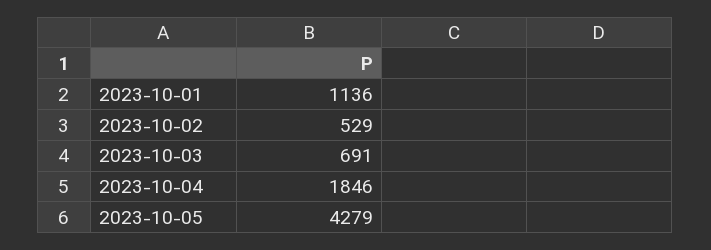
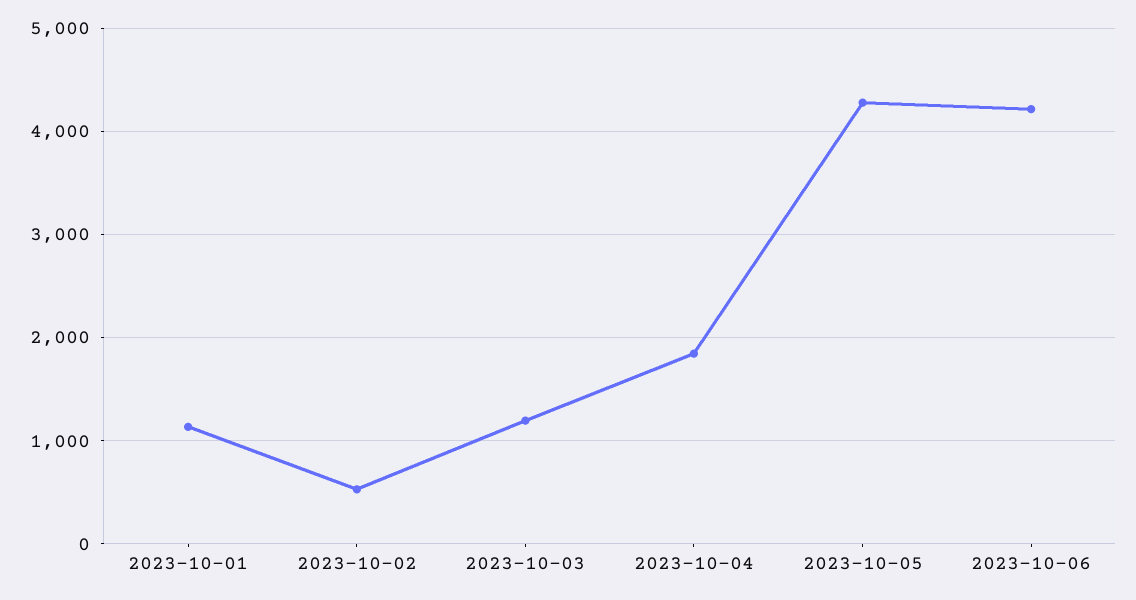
2023-10-03: 691 -> 1200
2023-10-06: none -> 4200

